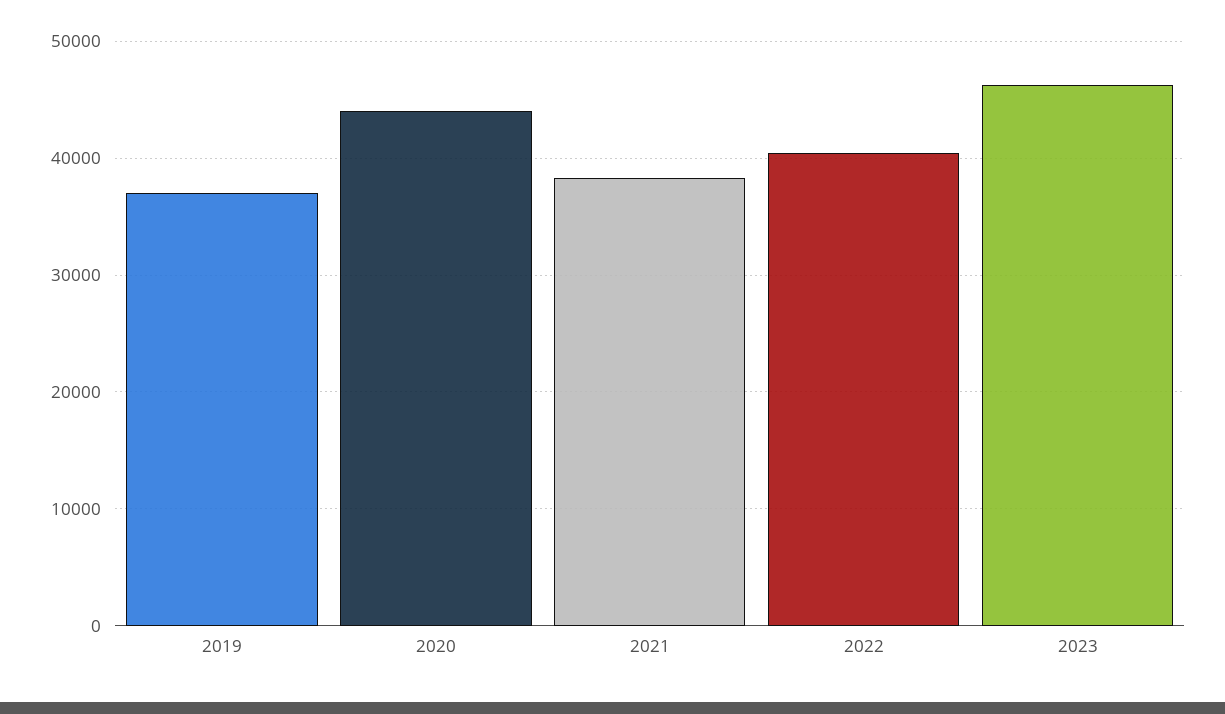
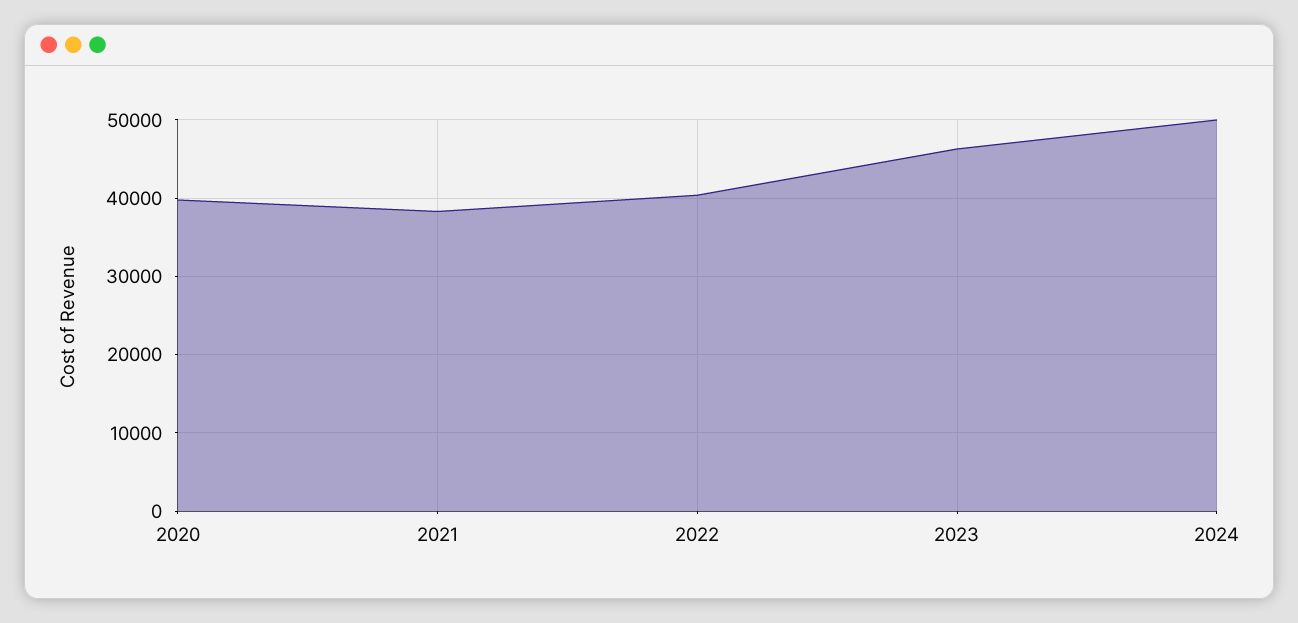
2019: 37000 -> none
2020: 44000 -> 40000
2024: none -> 50000

